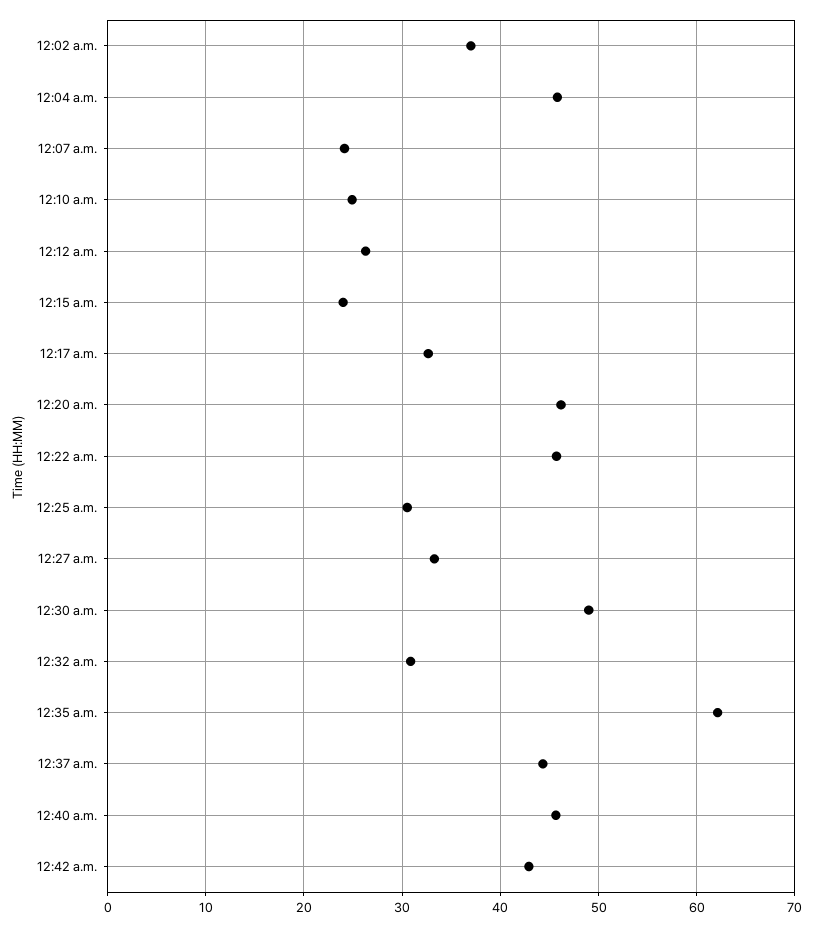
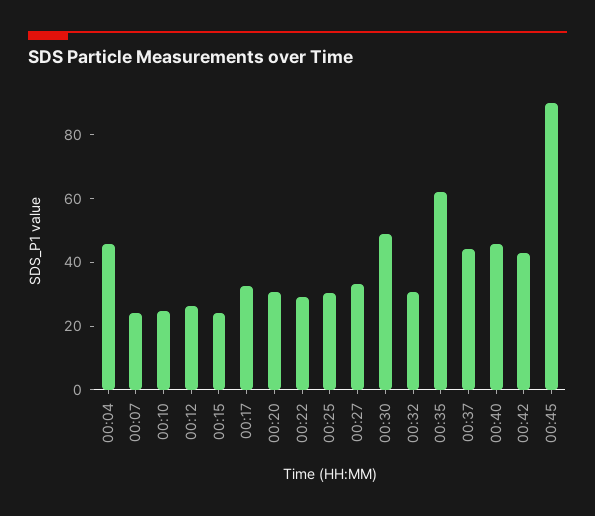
12:02 a.m.: 37 -> none
12:20 a.m.: 46 -> 30
12:22 a.m.: 46 -> 30
00:45: none -> 90

